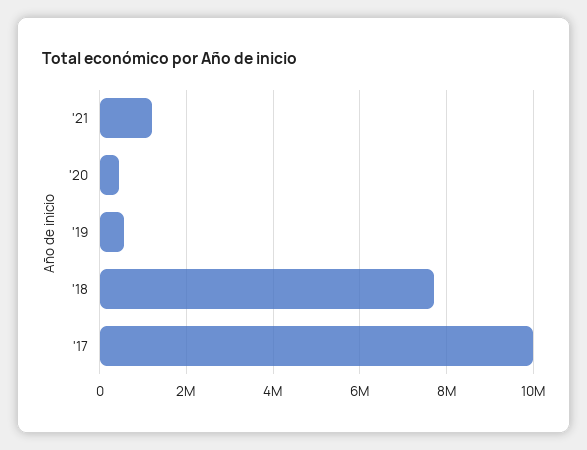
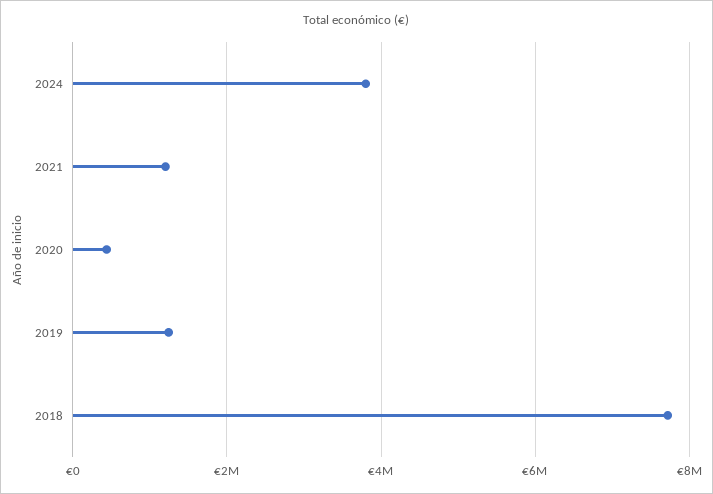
'19: 600000 -> 1200000
'17: 10000000 -> none
2024: none -> 3800000

